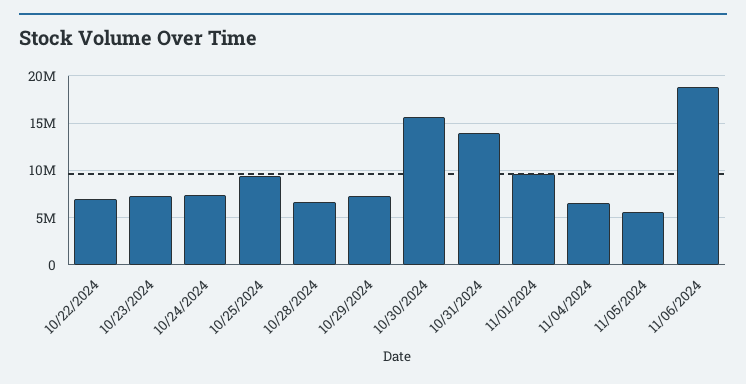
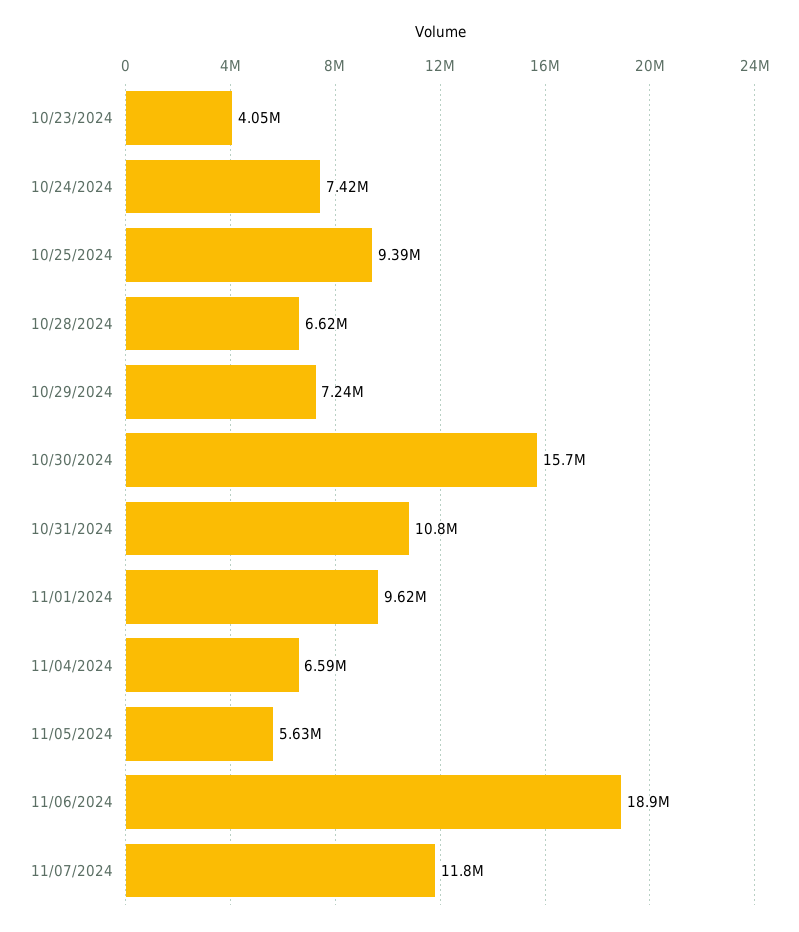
10/22/2024: 7000000 -> none
10/23/2024: 7000000 -> 4050000
10/31/2024: 14000000 -> 10800000
11/07/2024: none -> 11800000

